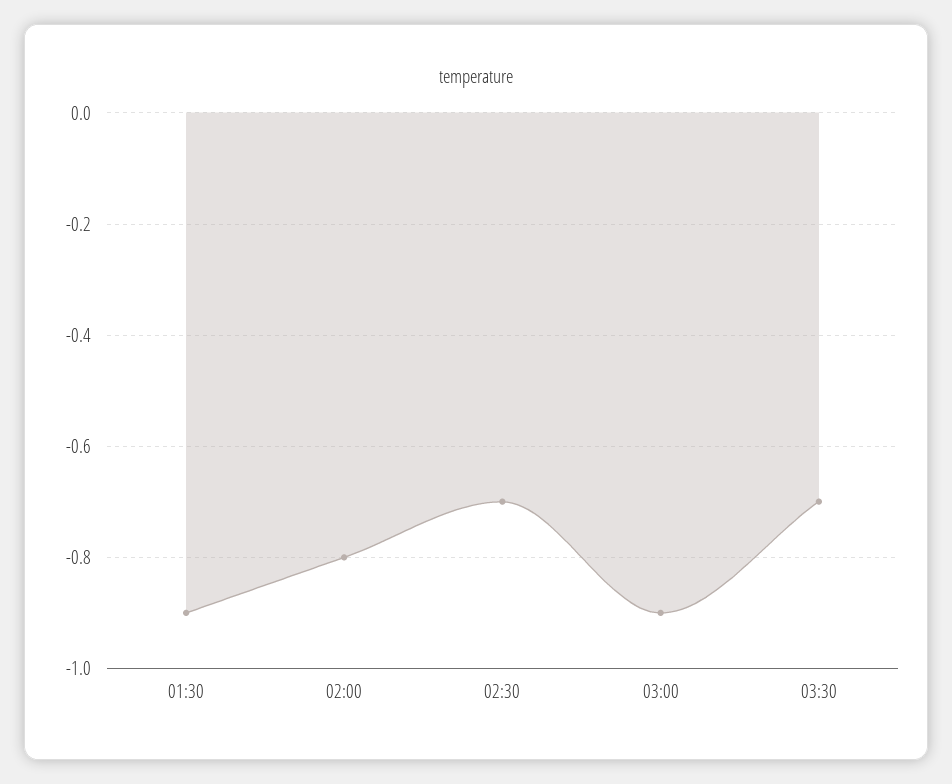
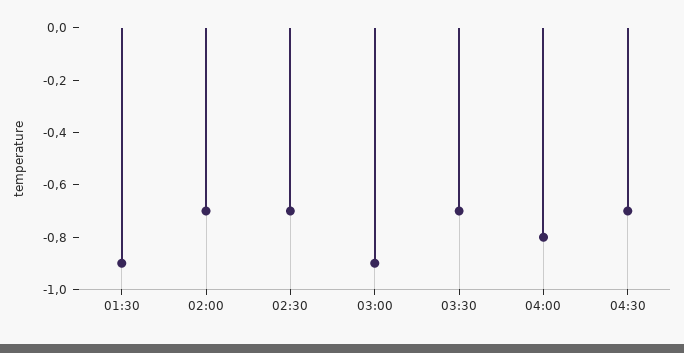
02:00: -0.8 -> -0.7
04:00: none -> -0.8
04:30: none -> -0.7

